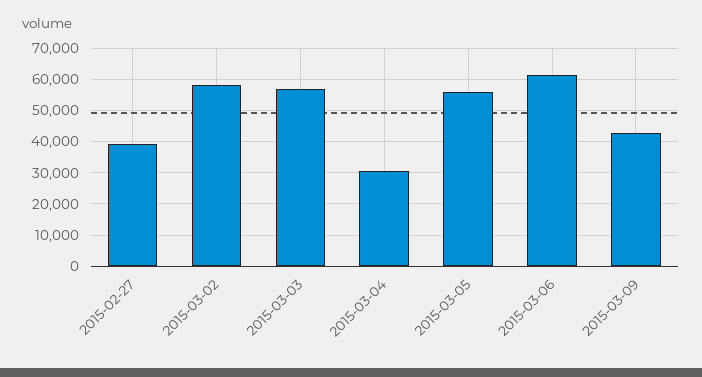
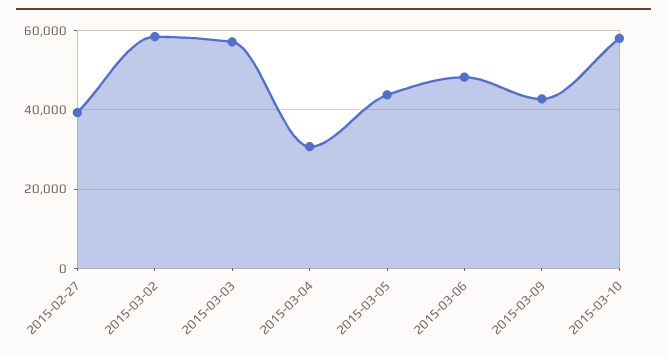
2015-03-05: 56000 -> 44000
2015-03-06: 62000 -> 48000
2015-03-10: none -> 58000

